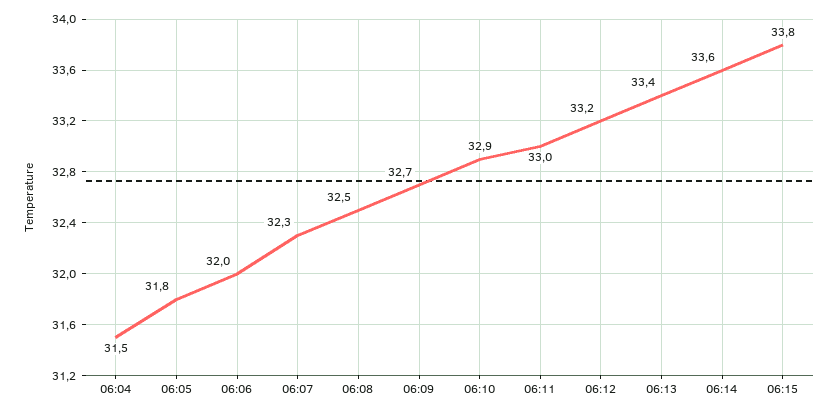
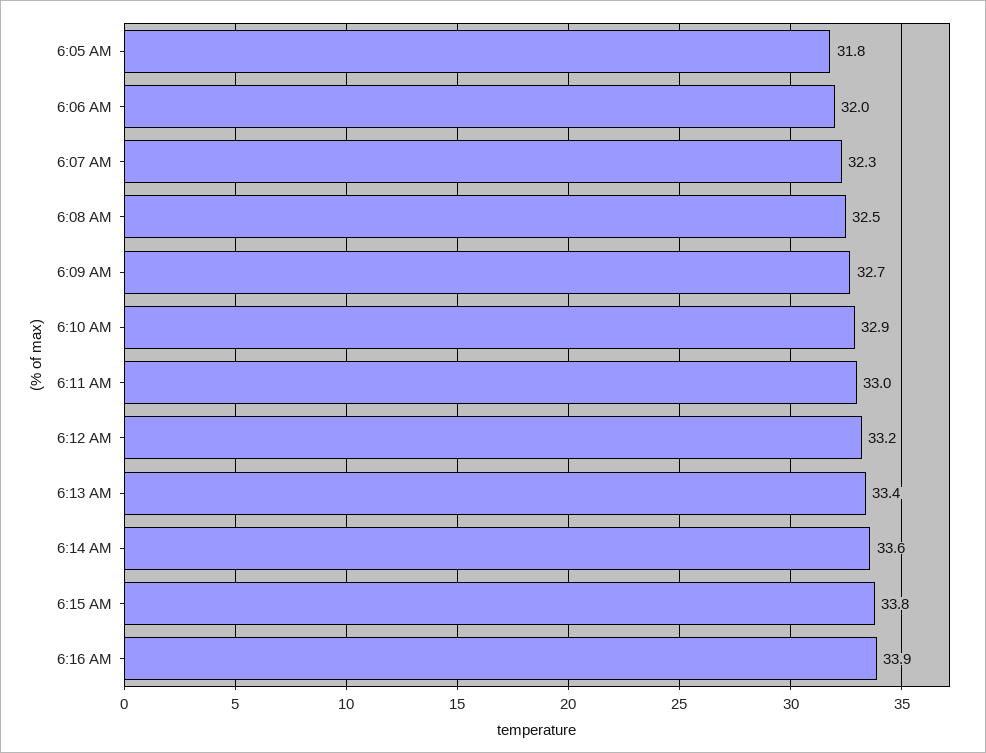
06:04: 31.5 -> none
6:16 AM: none -> 33.9

